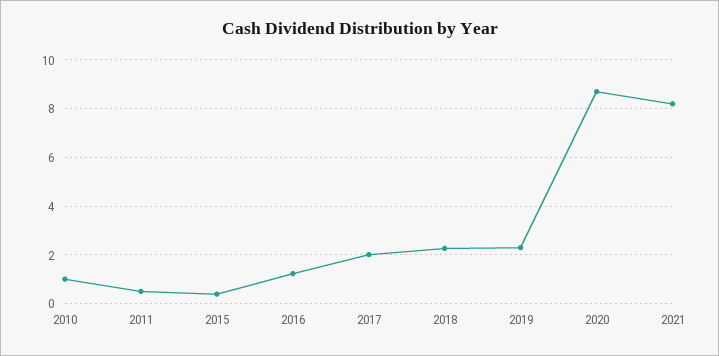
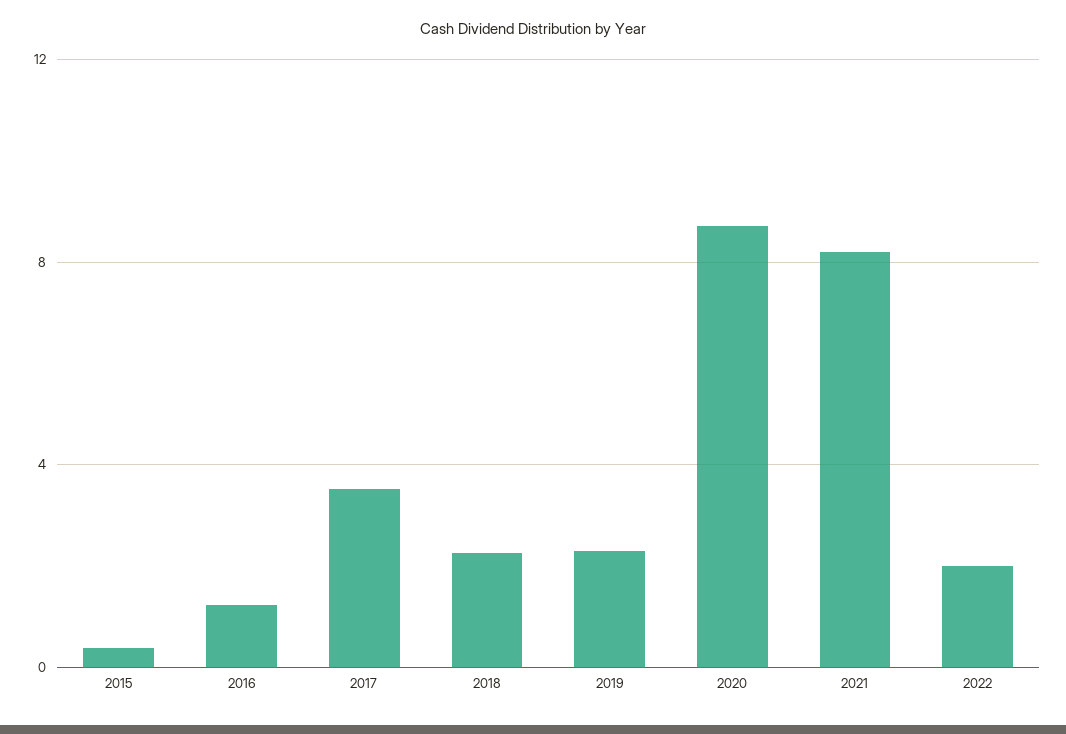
2010: 1 -> none
2011: 0.5 -> none
2017: 2 -> 3.5
2022: none -> 2

